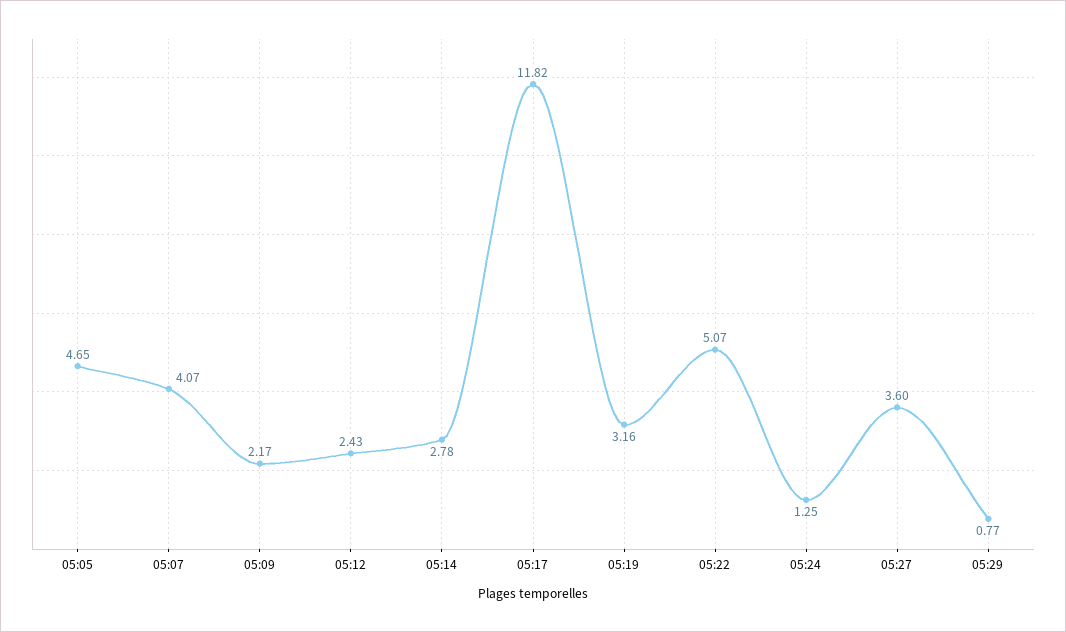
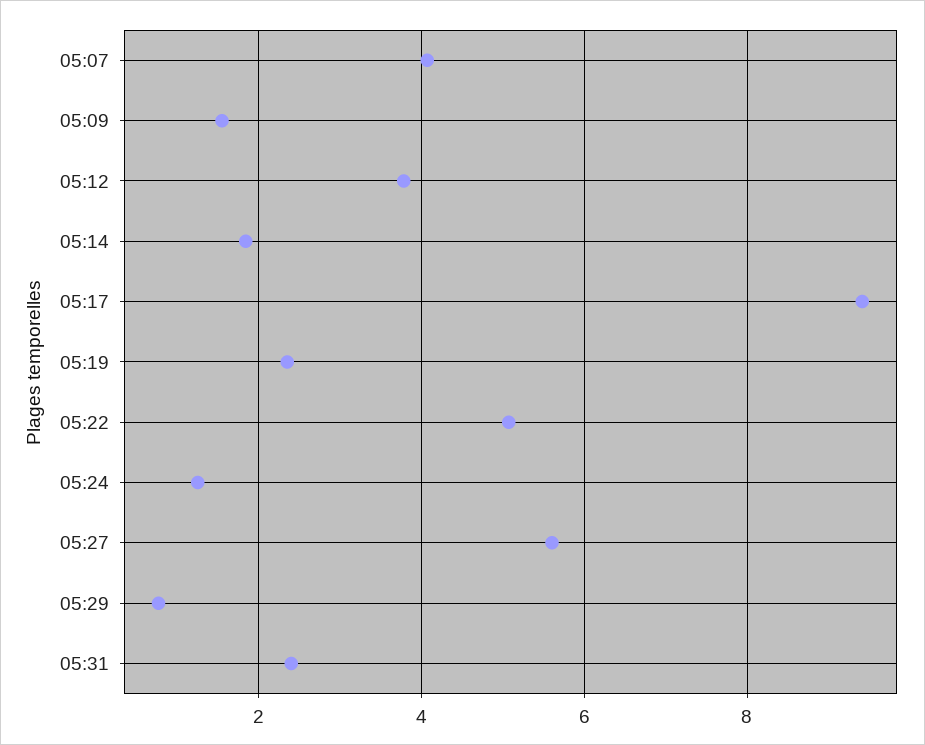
05:05: 4.65 -> none
05:09: 2.17 -> 1.6
05:12: 2.43 -> 3.8
05:14: 2.78 -> 1.8
05:17: 11.82 -> 9.4
05:19: 3.16 -> 2.4
05:27: 3.6 -> 5.6
05:31: none -> 2.4

